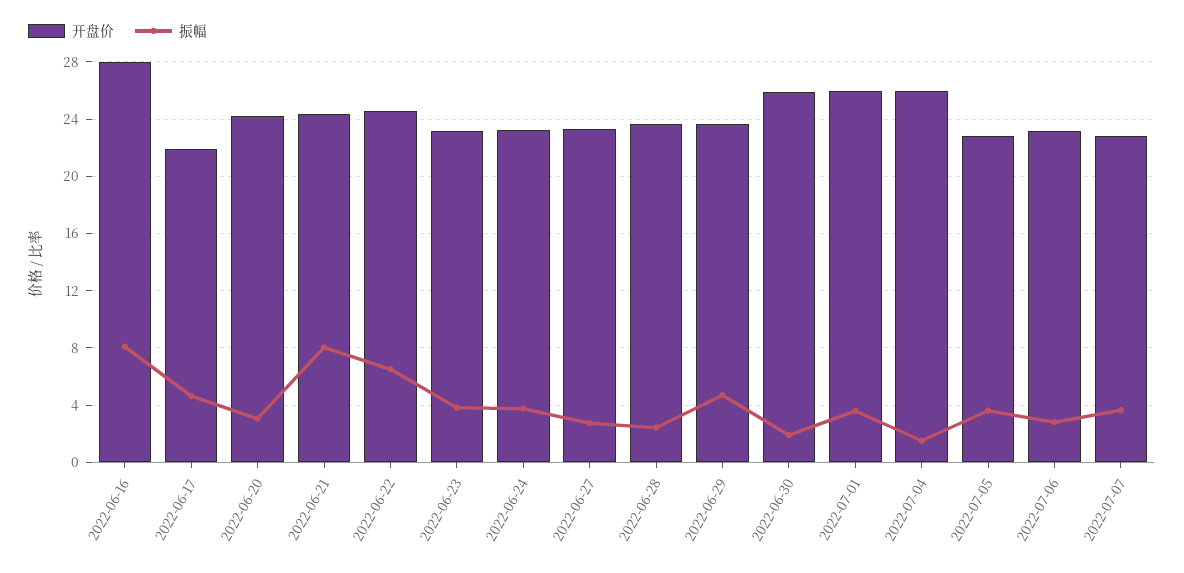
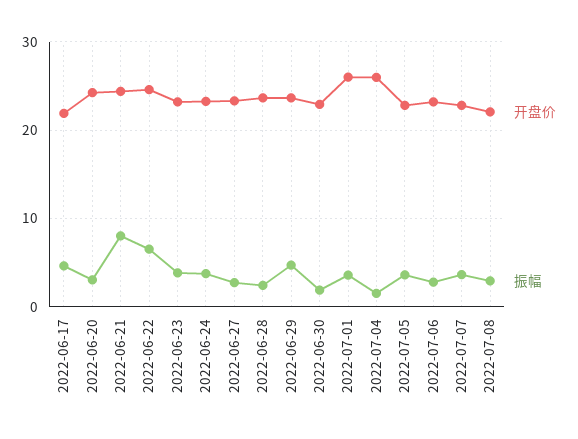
开盘价, 2022-06-16: 28 -> none
振幅, 2022-06-16: 8 -> none
开盘价, 2022-06-30: 26 -> 23
开盘价, 2022-07-08: none -> 22
振幅, 2022-07-08: none -> 3

